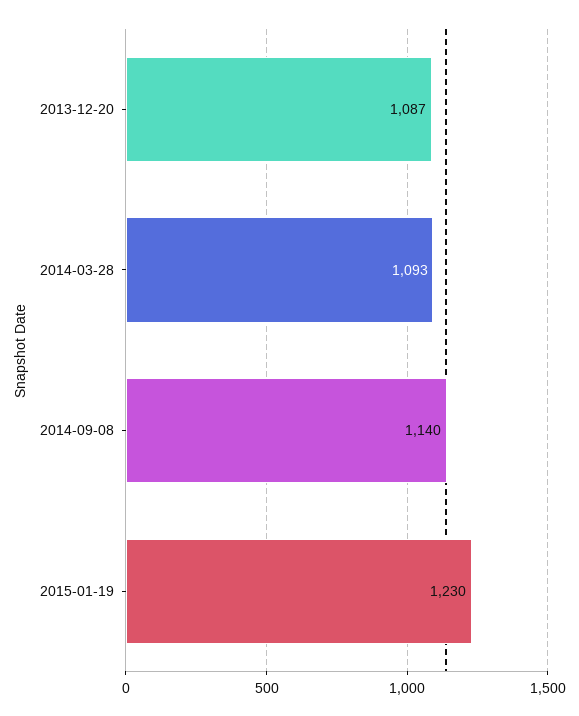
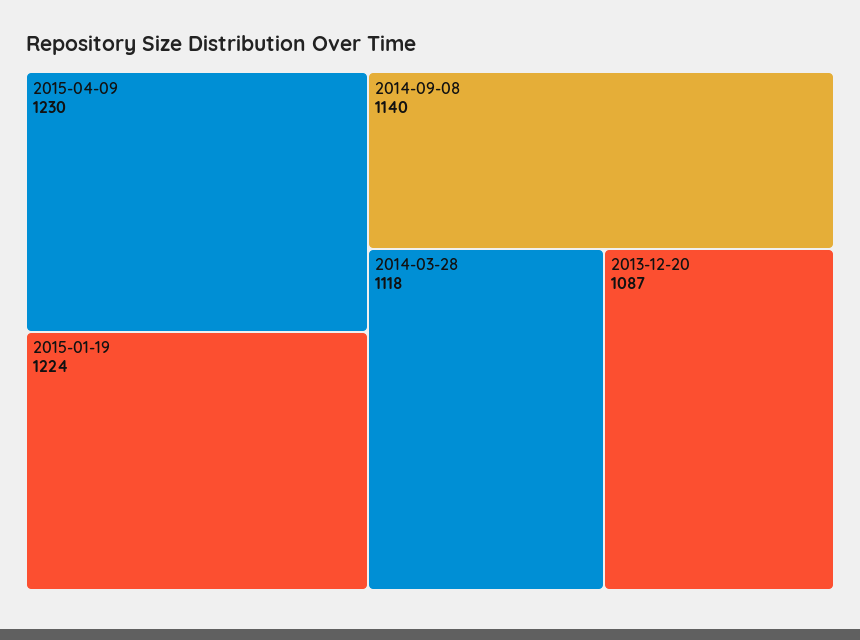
2014-03-28: 1093 -> 1118
2015-01-19: 1230 -> 1224
2015-04-09: none -> 1230

